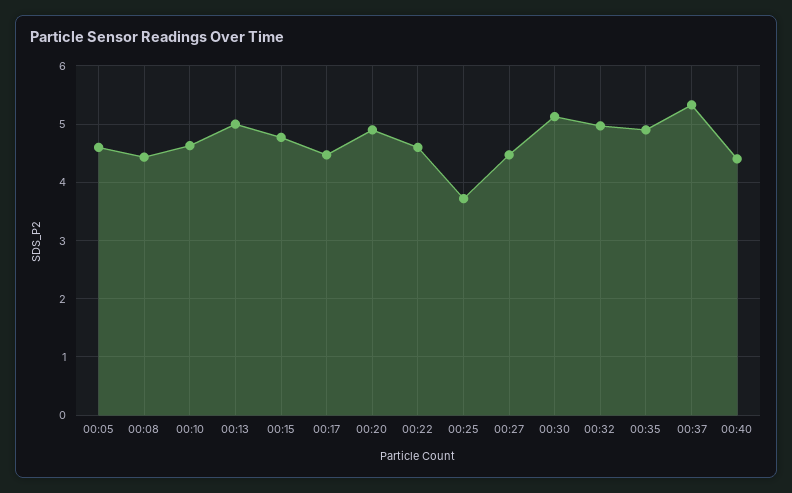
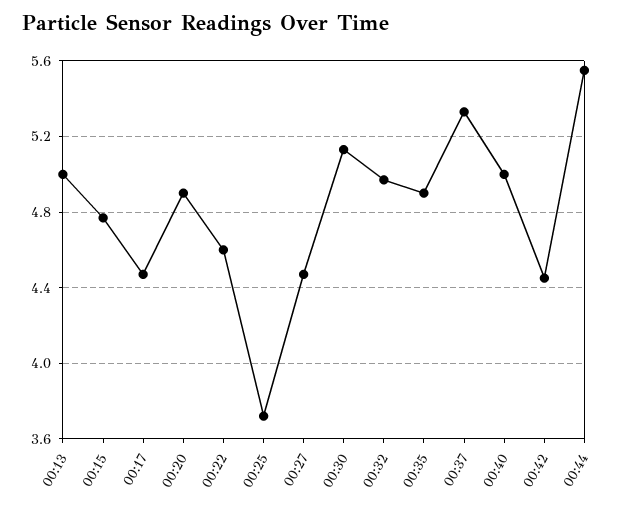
00:05: 4.6 -> none
00:08: 4.4 -> none
00:10: 4.6 -> none
00:40: 4.4 -> 5
00:42: none -> 4.45
00:44: none -> 5.55

